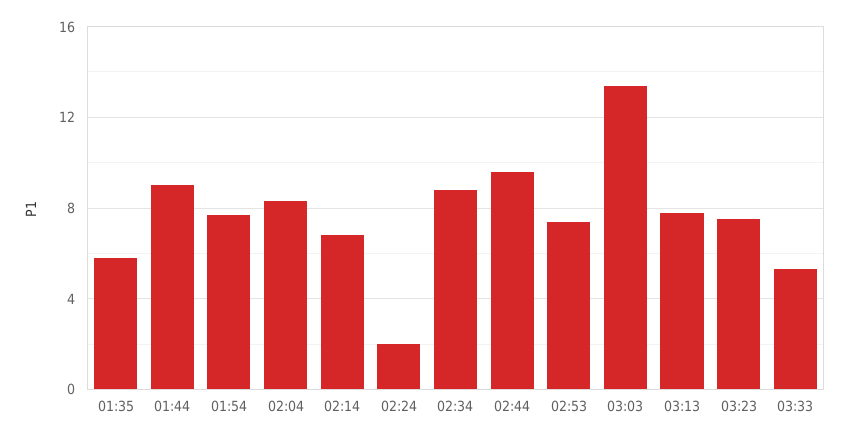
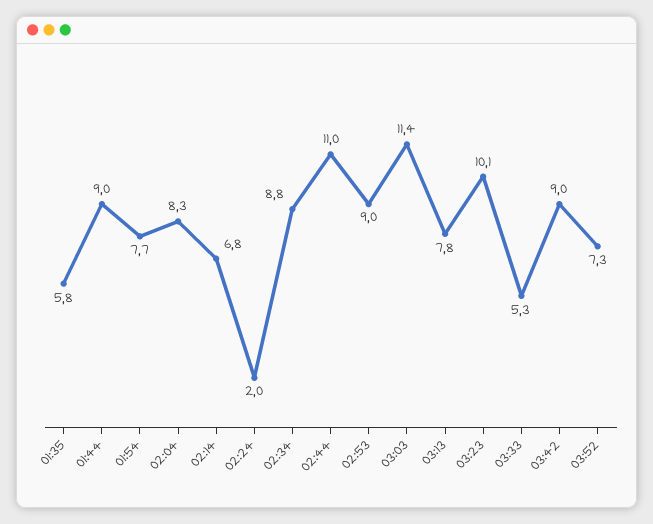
02:44: 9.5 -> 11
02:53: 7.5 -> 9
03:03: 13.5 -> 11.4
03:23: 7.5 -> 10.1
03:42: none -> 9
03:52: none -> 7.3

